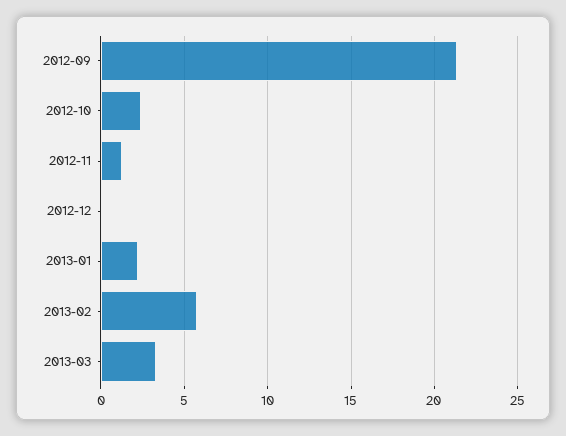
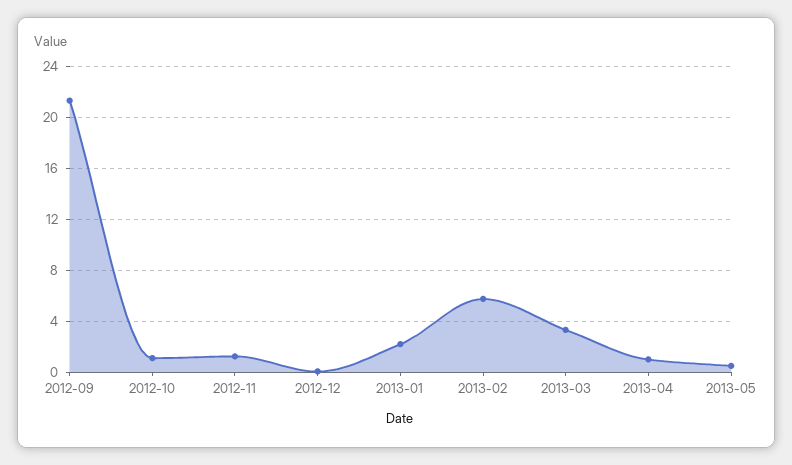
2012-10: 2.5 -> 1
2013-04: none -> 1
2013-05: none -> 0.5

